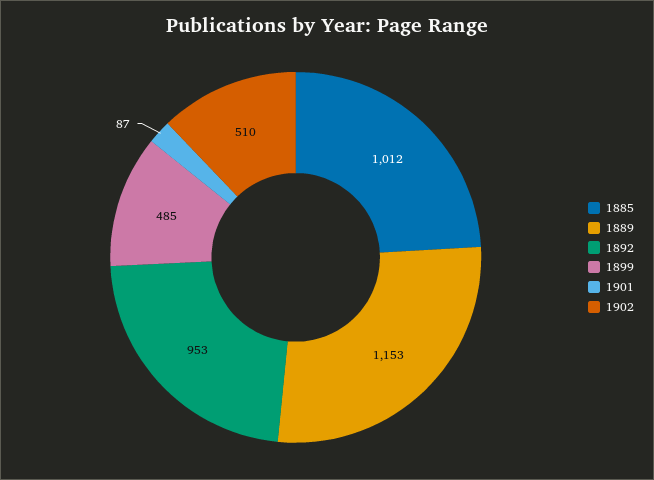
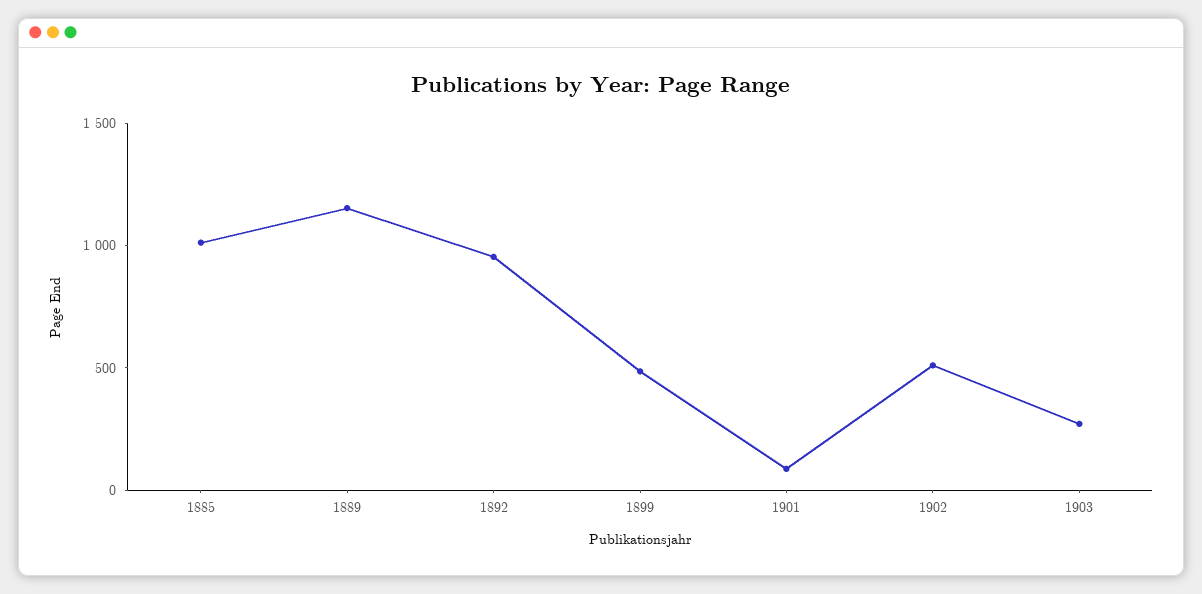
1903: none -> 300

